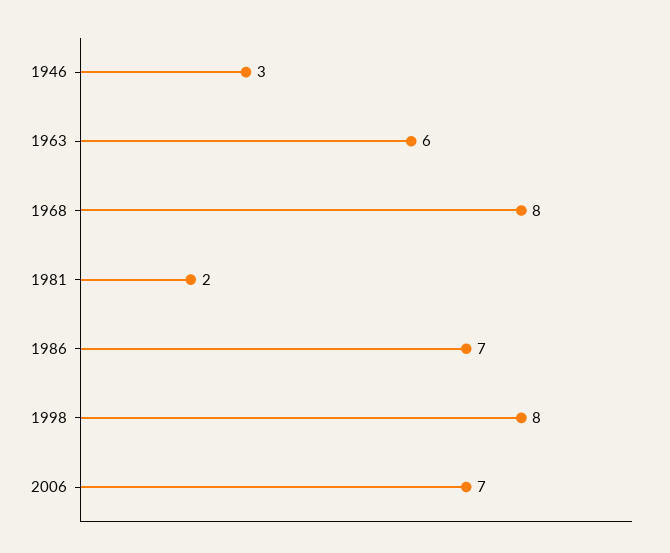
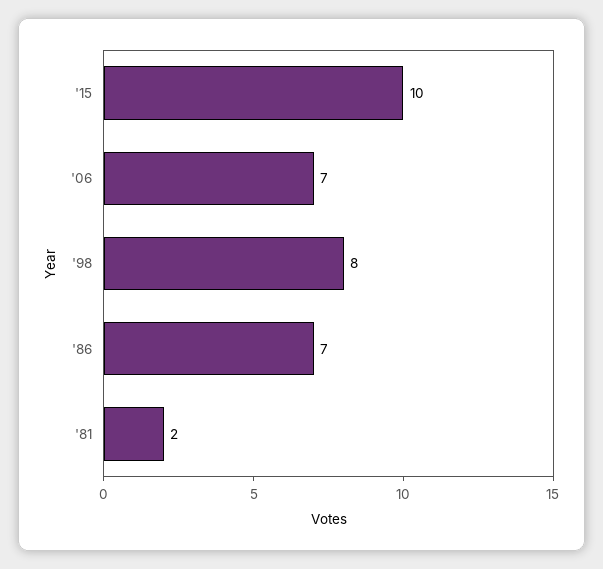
1946: 3 -> none
1963: 6 -> none
1968: 8 -> none
'15: none -> 10

